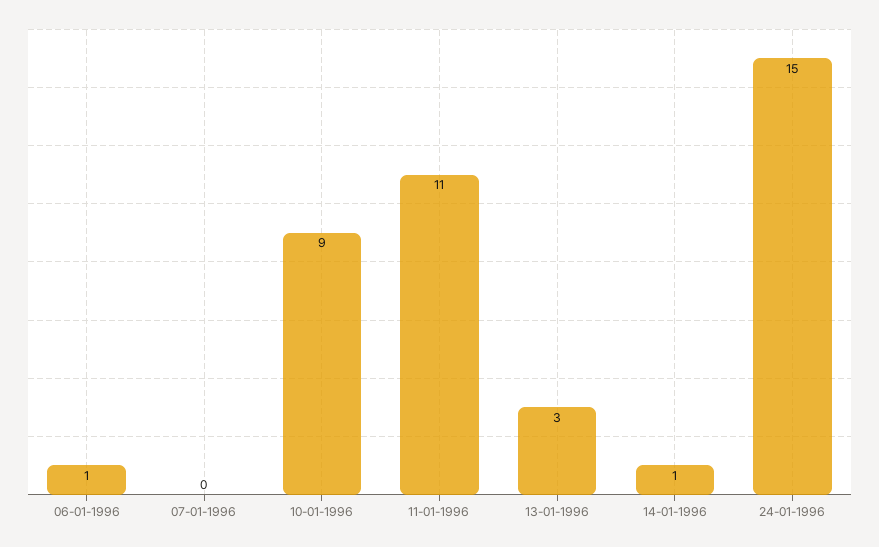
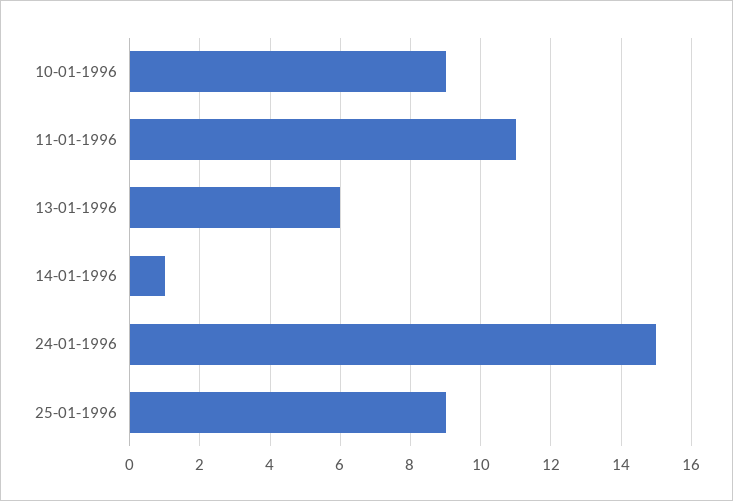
06-01-1996: 1 -> none
07-01-1996: 0 -> none
13-01-1996: 3 -> 6
25-01-1996: none -> 9

